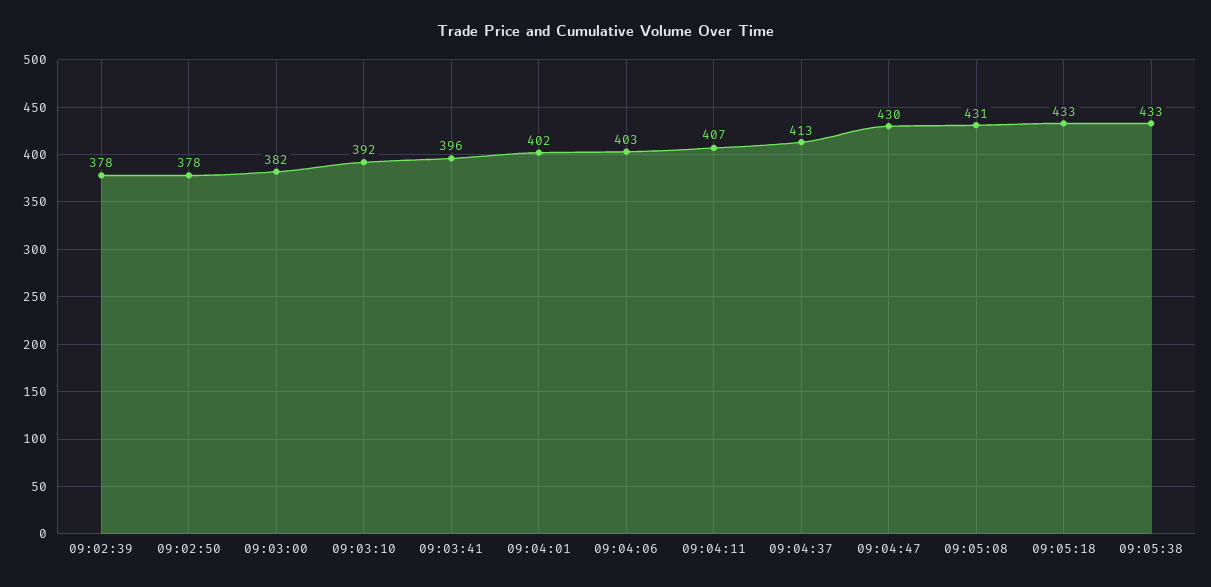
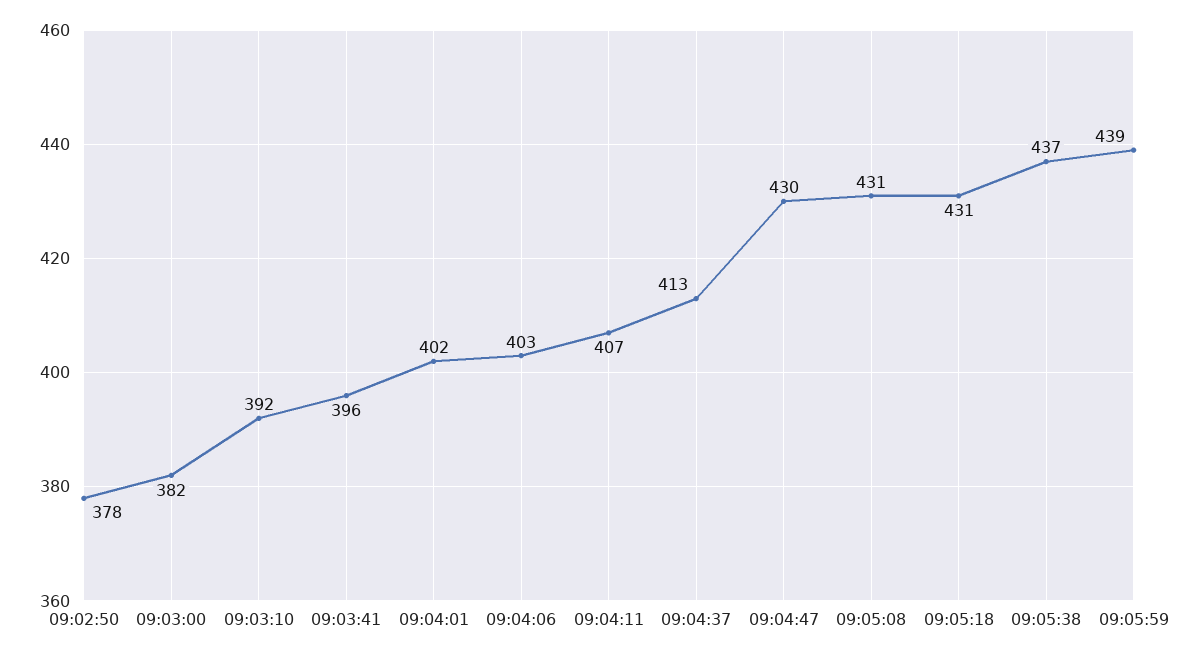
09:02:39: 378 -> none
09:05:18: 433 -> 431
09:05:38: 433 -> 437
09:05:59: none -> 439

